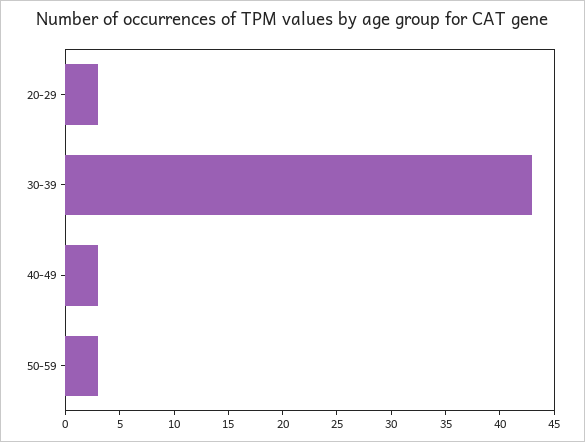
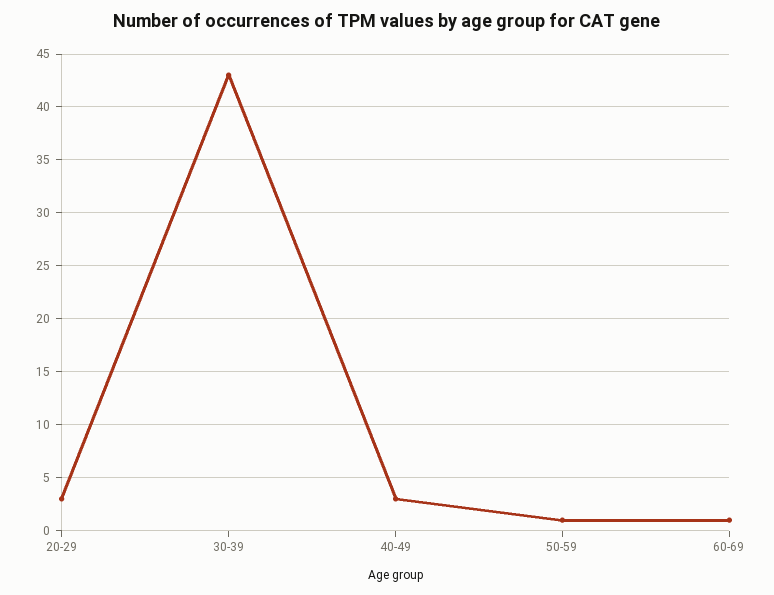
50-59: 3 -> 1
60-69: none -> 1

